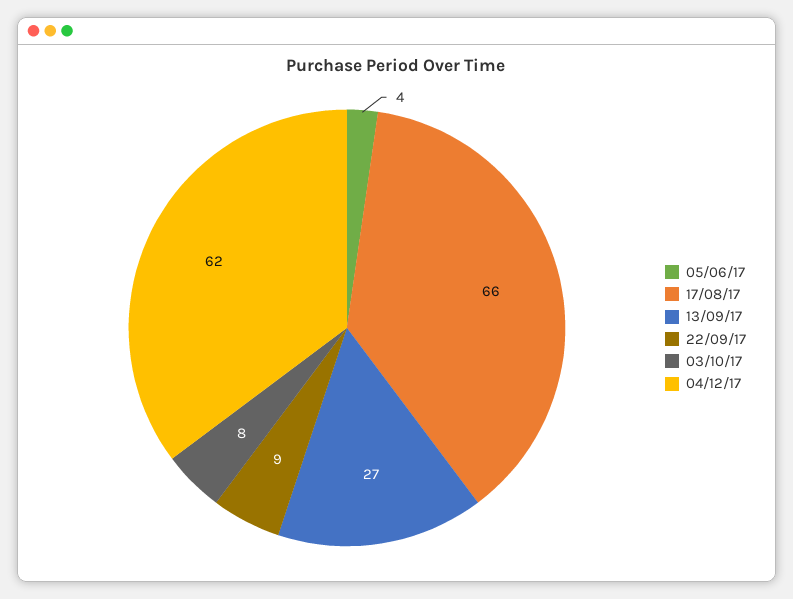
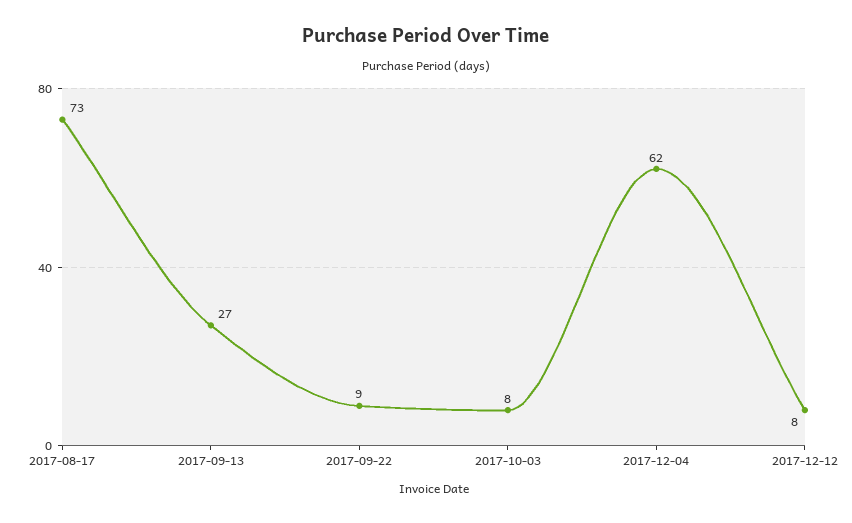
05/06/17: 4 -> none
17/08/17: 66 -> 73
2017-12-12: none -> 8

